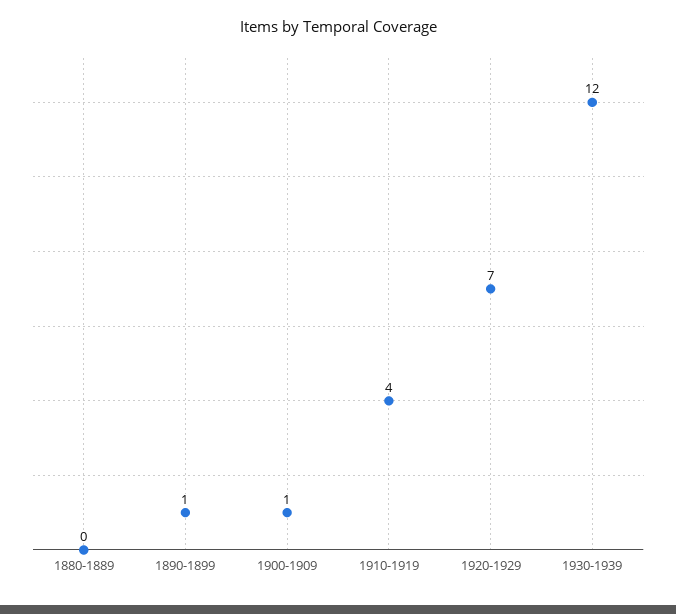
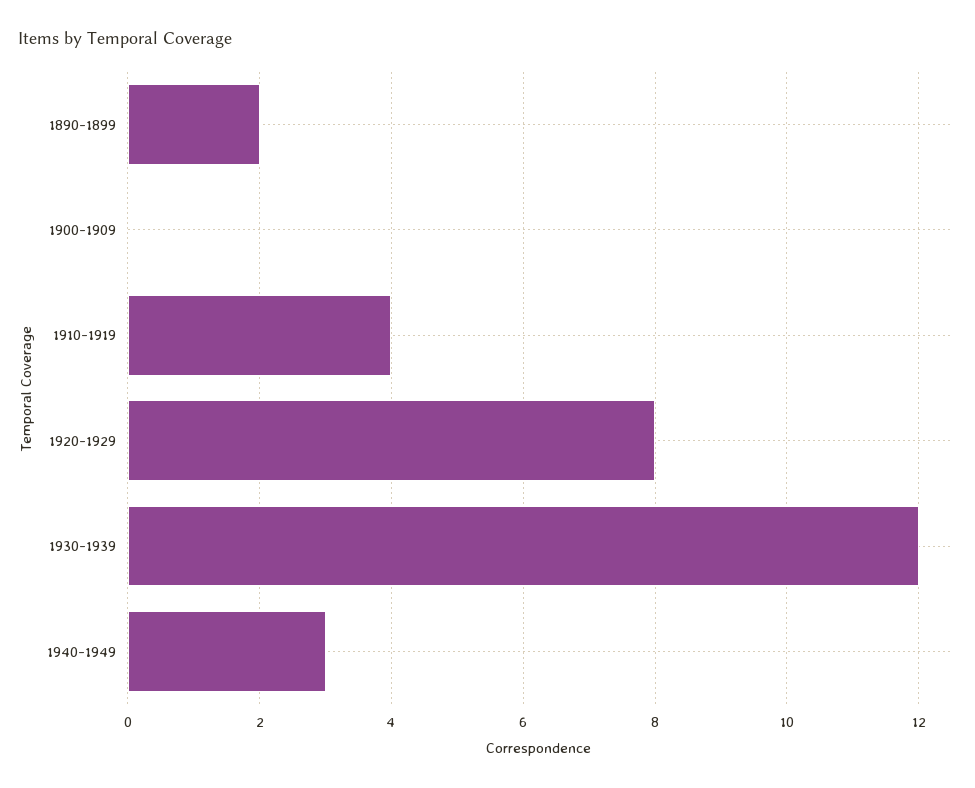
1880-1889: 0 -> none
1890-1899: 1 -> 2
1900-1909: 1 -> 0
1920-1929: 7 -> 8
1940-1949: none -> 3

